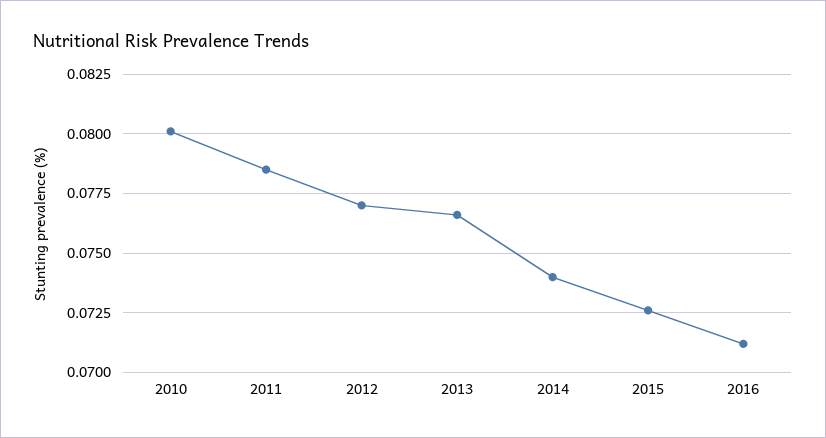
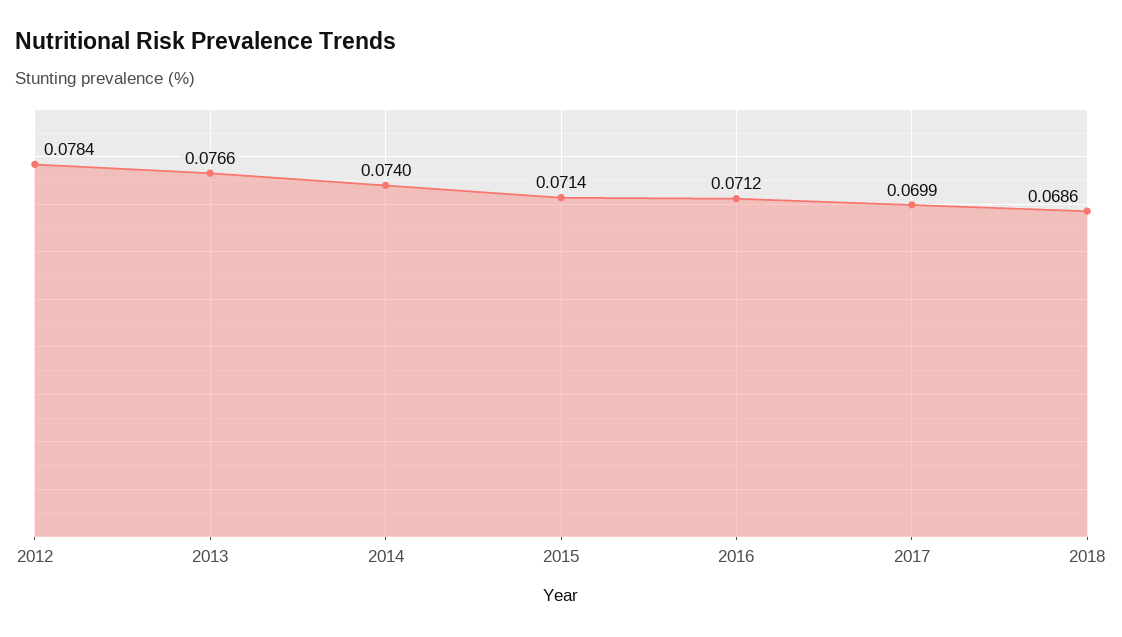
2010: 0.08 -> none
2011: 0.0785 -> none
2012: 0.077 -> 0.0784
2015: 0.0725 -> 0.0714
2017: none -> 0.0699
2018: none -> 0.0686

